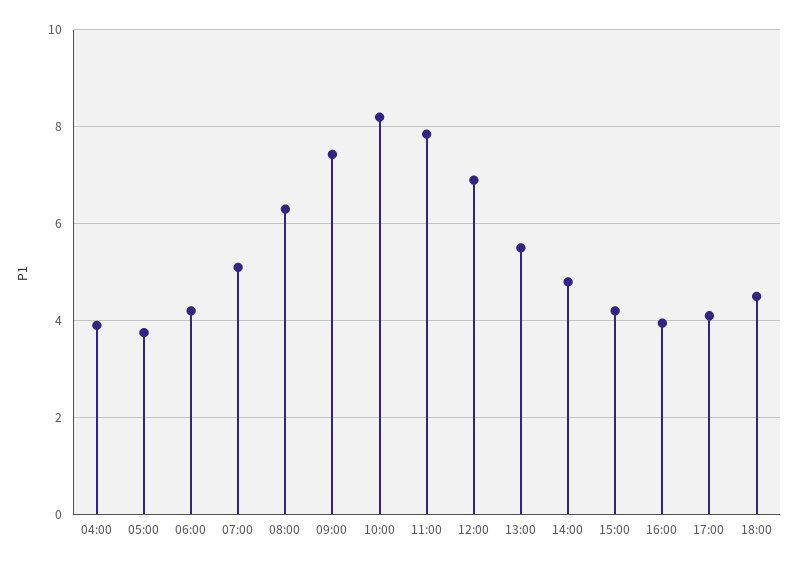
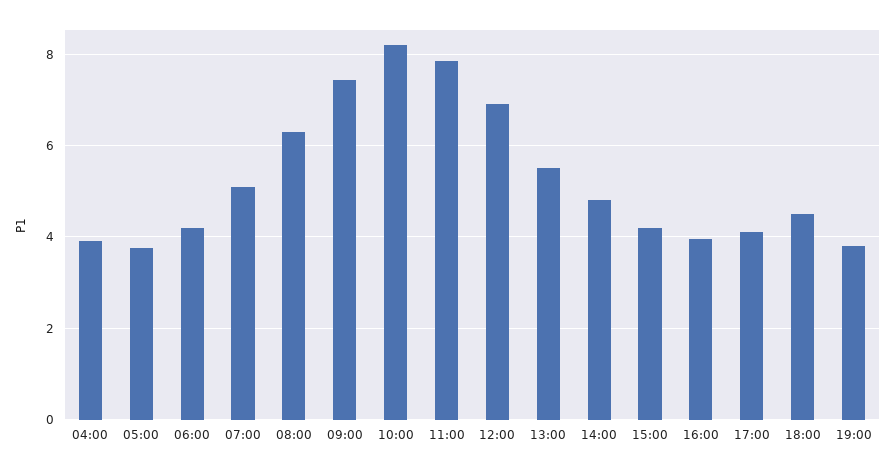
19:00: none -> 3.8

